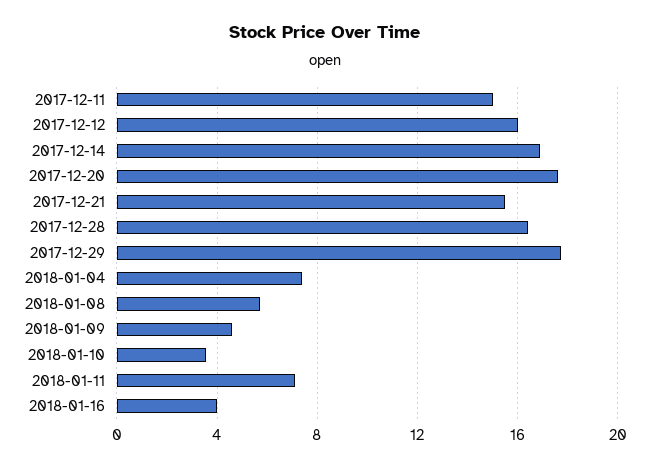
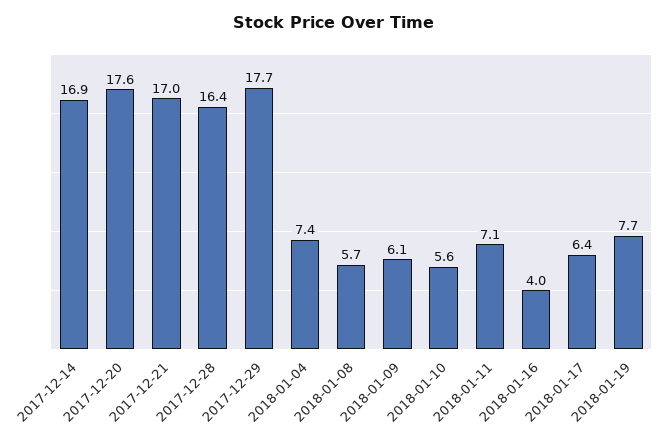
2017-12-11: 15 -> none
2017-12-12: 16 -> none
2017-12-21: 15.5 -> 17
2018-01-09: 4.5 -> 6.1
2018-01-10: 3.5 -> 5.6
2018-01-17: none -> 6.4
2018-01-19: none -> 7.7

